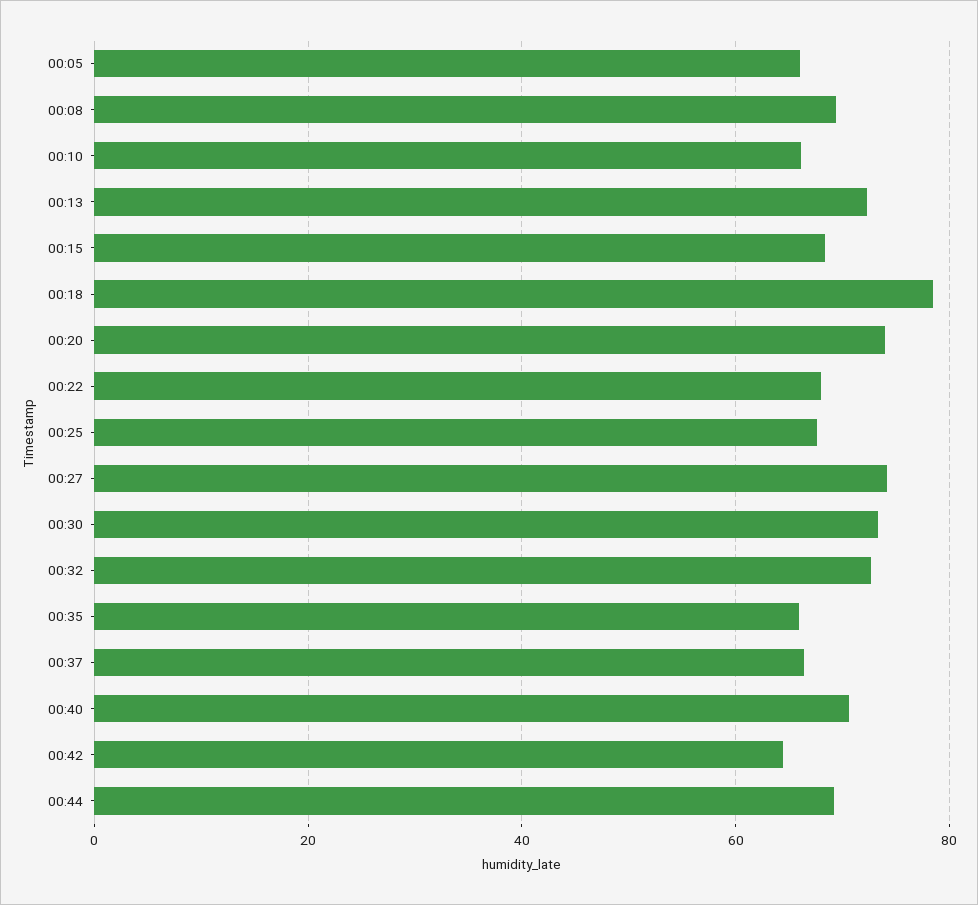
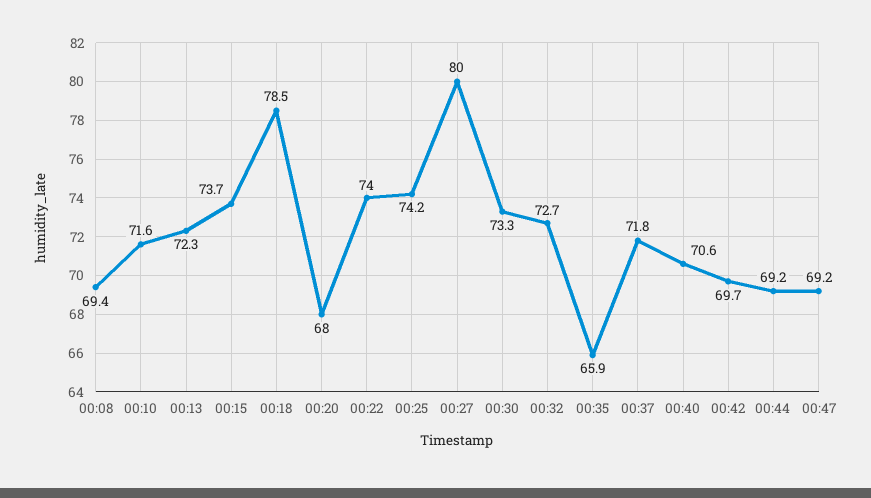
00:05: 66 -> none
00:10: 66 -> 71.6
00:15: 68 -> 73.7
00:20: 74 -> 68
00:22: 68 -> 74
00:25: 68 -> 74.2
00:27: 74 -> 80
00:37: 66 -> 71.8
00:42: 64 -> 69.7
00:47: none -> 69.2

